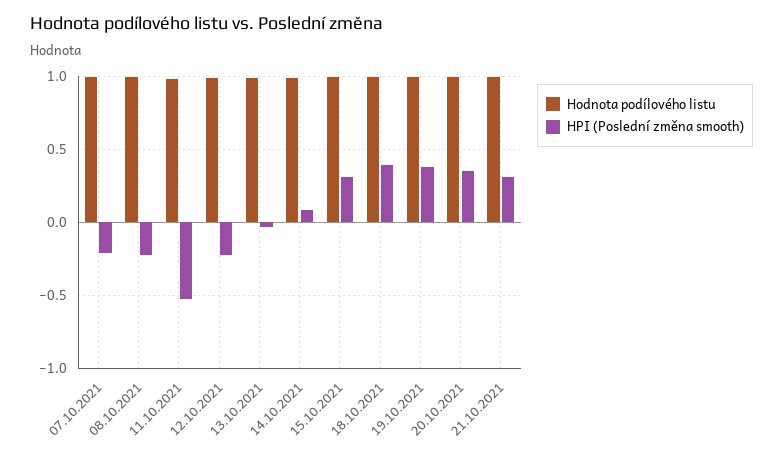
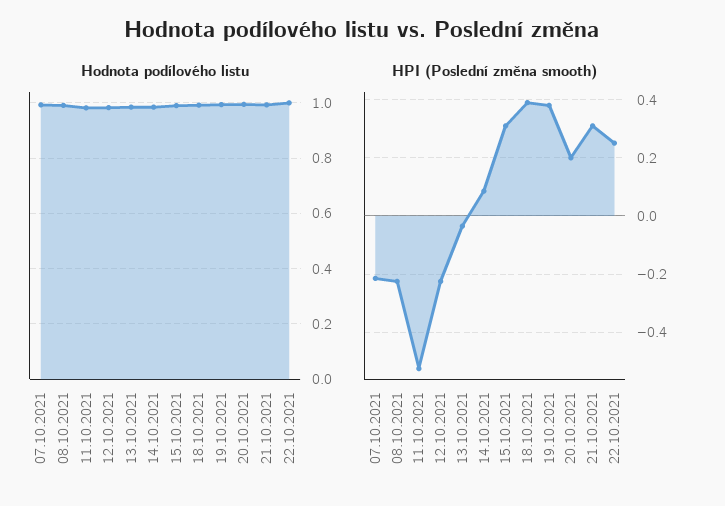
HPI (Poslední změna smooth), 20.10.2021: 0.35 -> 0.2
Hodnota podílového listu, 22.10.2021: none -> 1
HPI (Poslední změna smooth), 22.10.2021: none -> 0.25

